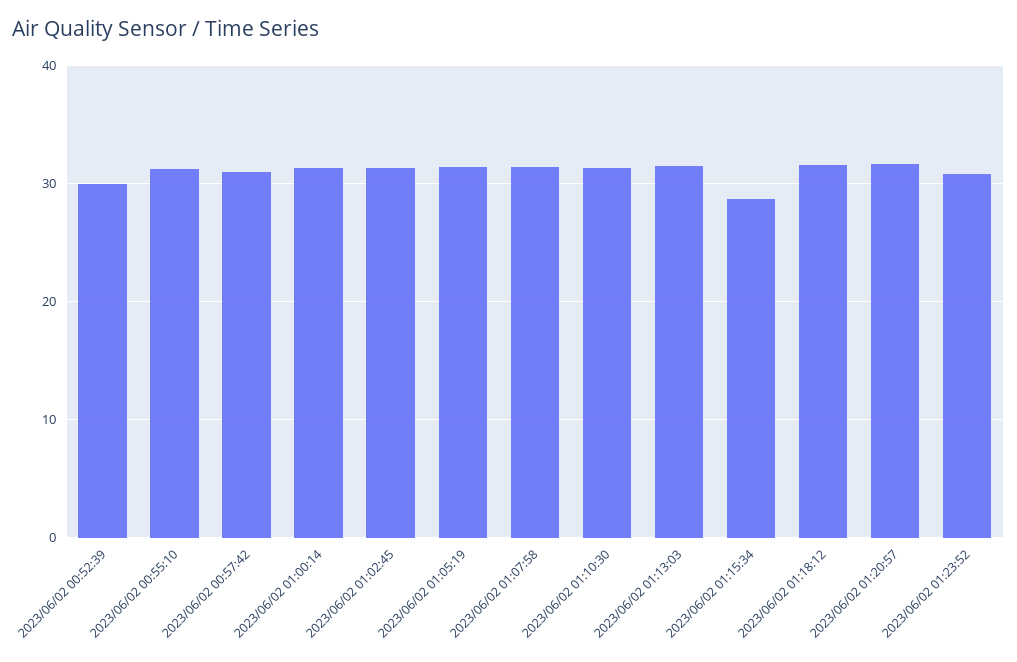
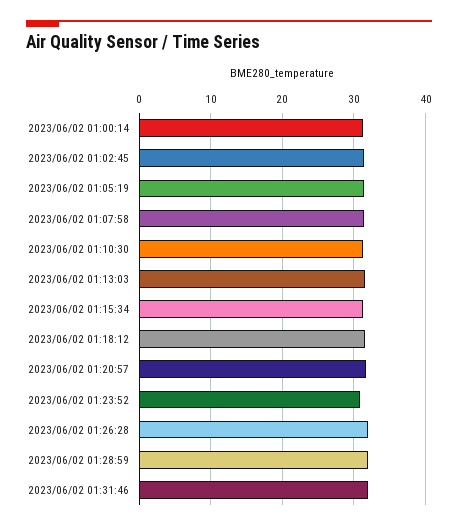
2023/06/02 00:52:39: 30 -> none
2023/06/02 00:55:10: 31 -> none
2023/06/02 00:57:42: 31 -> none
2023/06/02 01:15:34: 29 -> 31
2023/06/02 01:26:28: none -> 32
2023/06/02 01:28:59: none -> 32
2023/06/02 01:31:46: none -> 32

